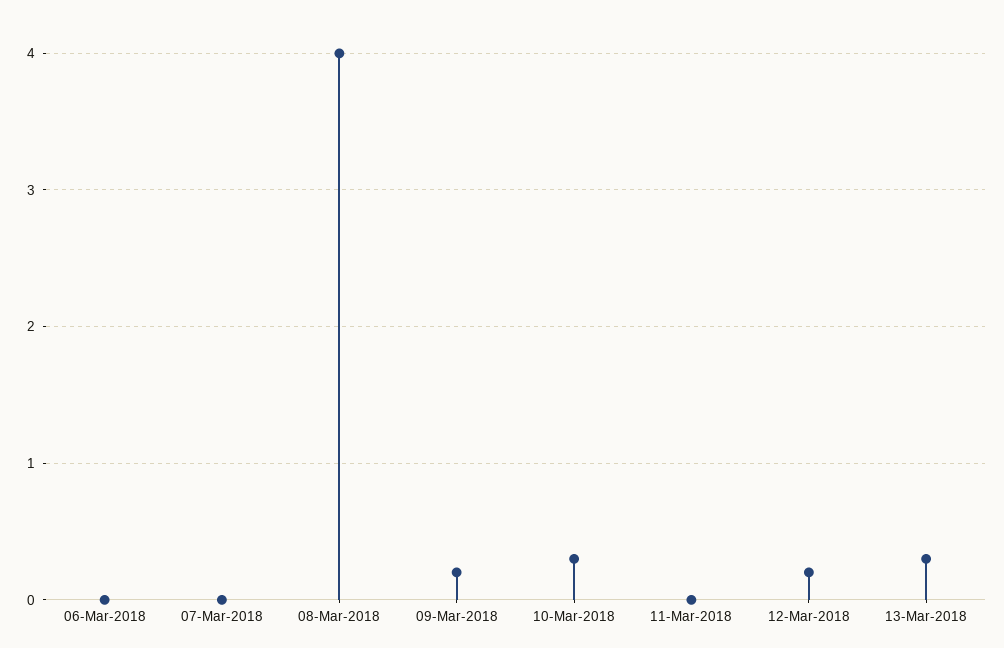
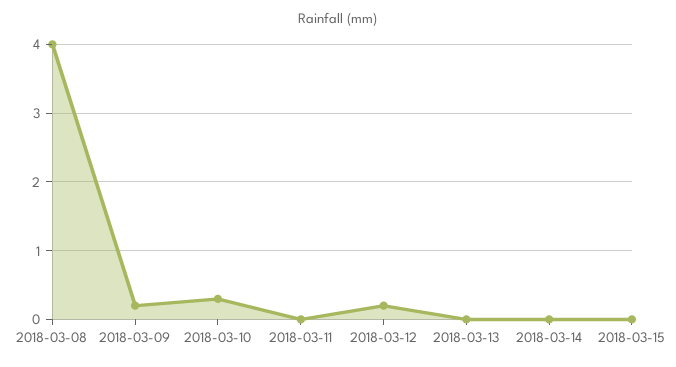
06-Mar-2018: 0 -> none
07-Mar-2018: 0 -> none
13-Mar-2018: 0.3 -> 0
2018-03-14: none -> 0
2018-03-15: none -> 0

